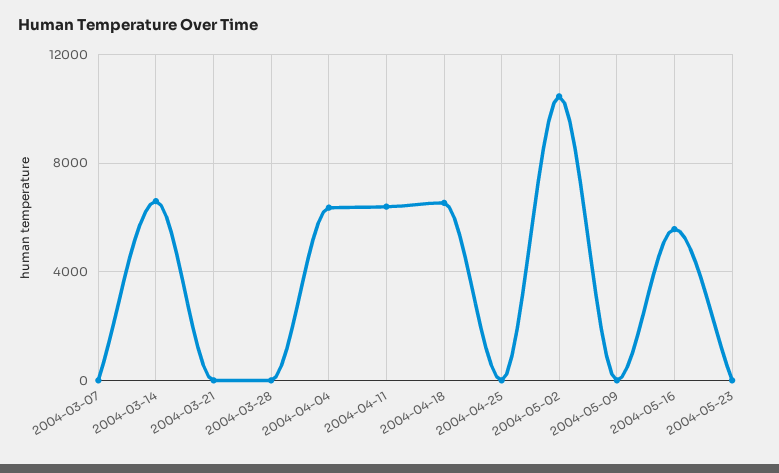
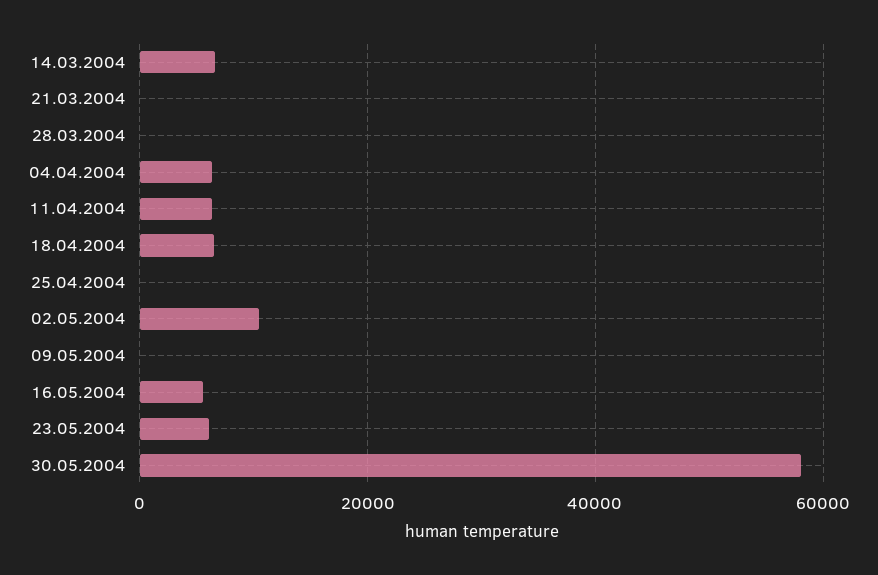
2004-03-07: 0 -> none
2004-05-23: 0 -> 6000
30.05.2004: none -> 58000

